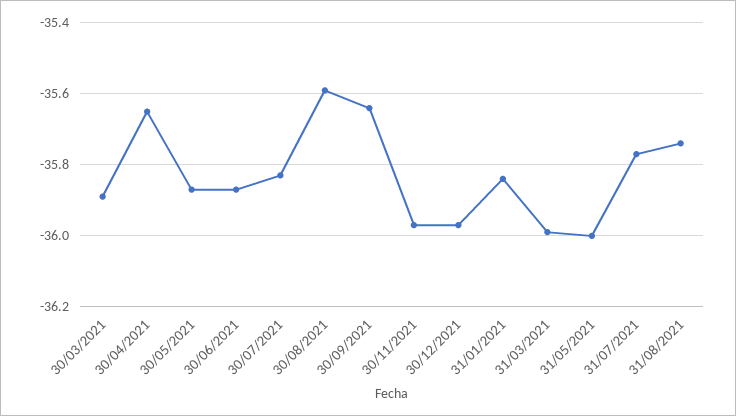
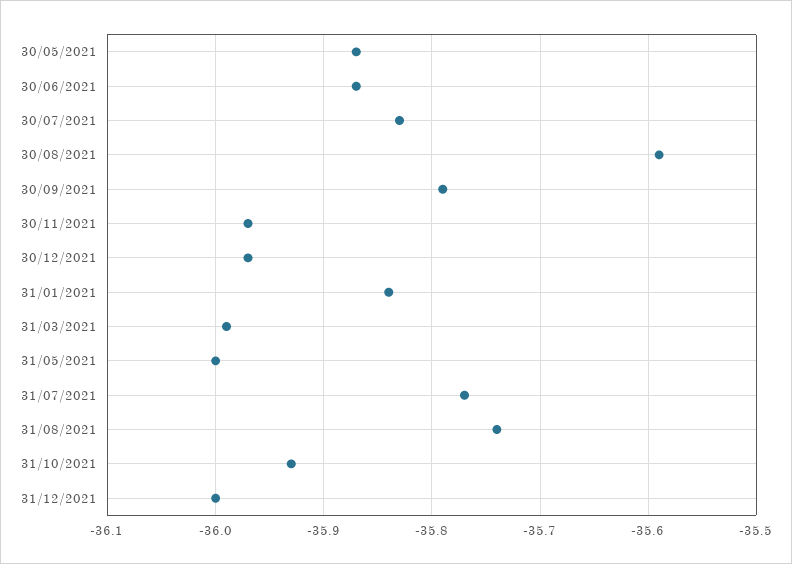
30/03/2021: -35.9 -> none
30/04/2021: -35.65 -> none
30/09/2021: -35.65 -> -35.79
31/10/2021: none -> -35.93
31/12/2021: none -> -36

